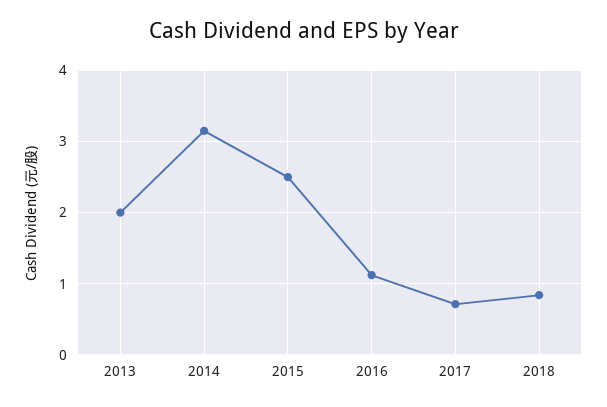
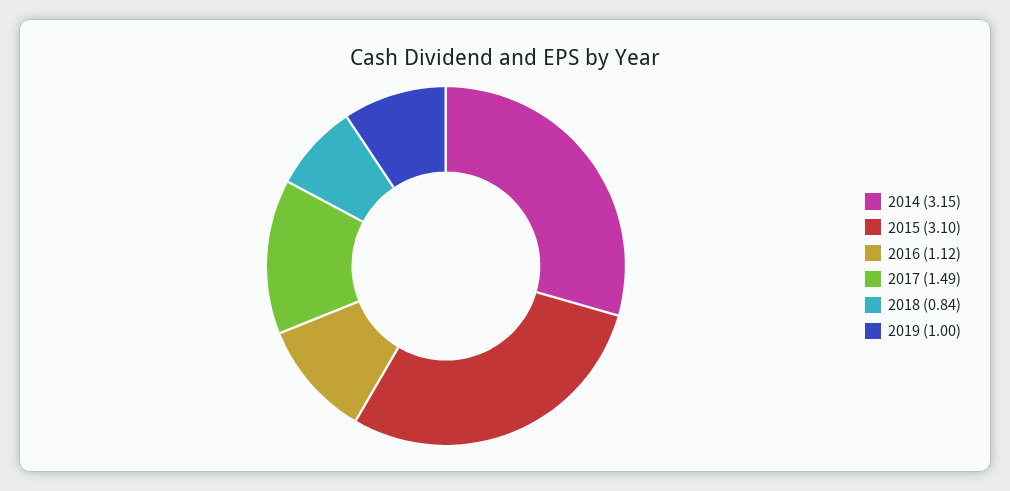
2013: 2 -> none
2015: 2.5 -> 3.1
2017: 0.7 -> 1.49
2019: none -> 1

